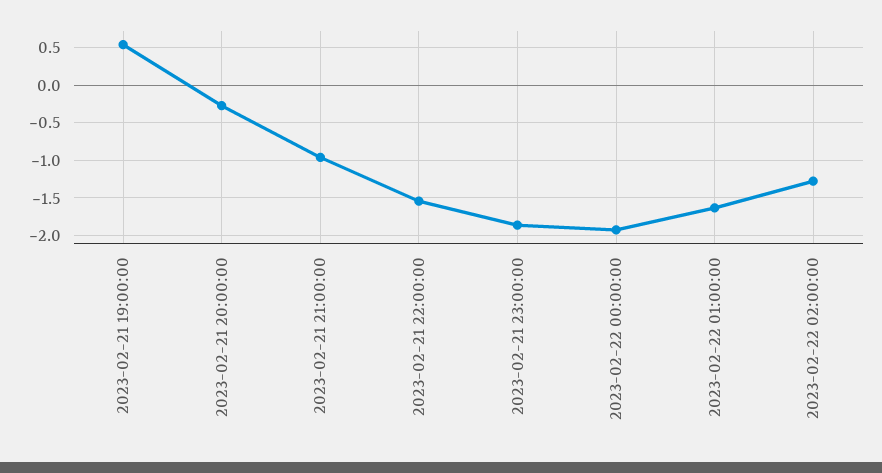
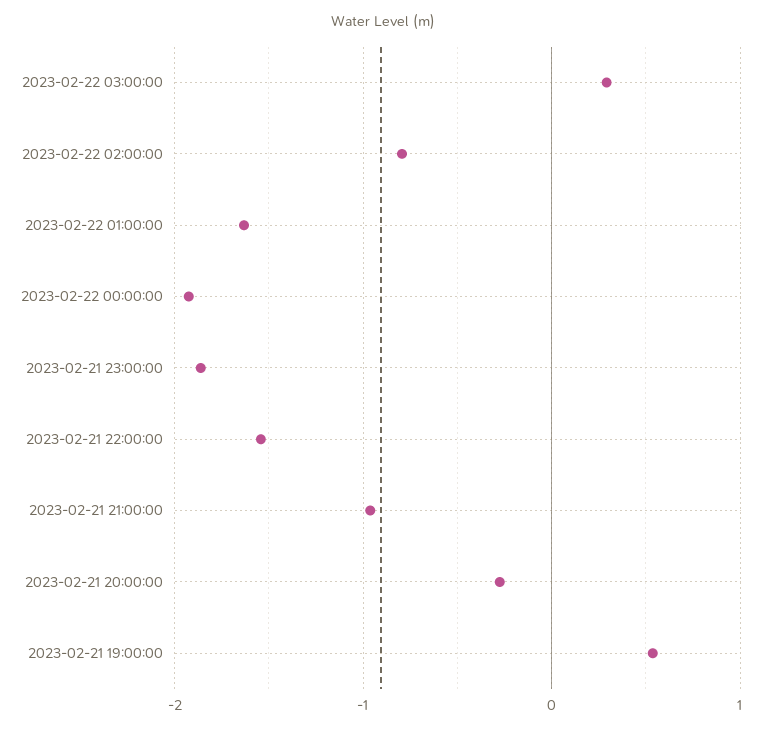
2023-02-22 02:00:00: -1.3 -> -0.8
2023-02-22 03:00:00: none -> 0.3

